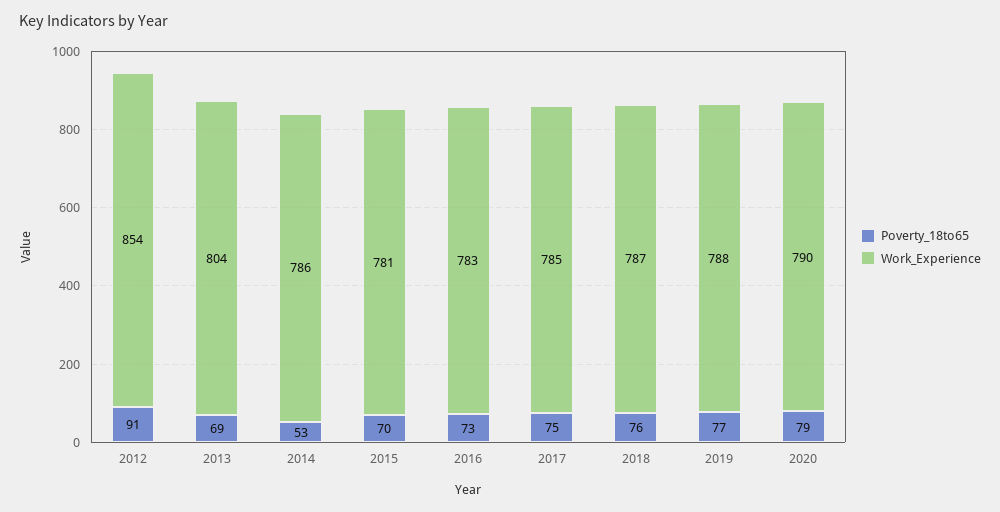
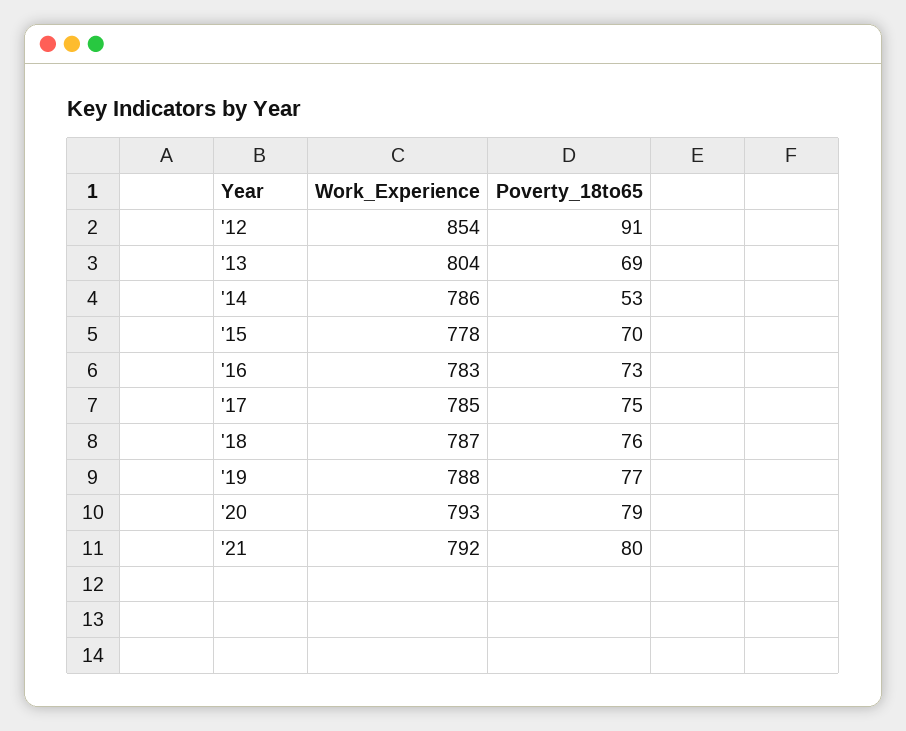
Work_Experience, 2015: 781 -> 778
Work_Experience, 2020: 790 -> 793
Work_Experience, '21: none -> 792
Poverty_18to65, '21: none -> 80

